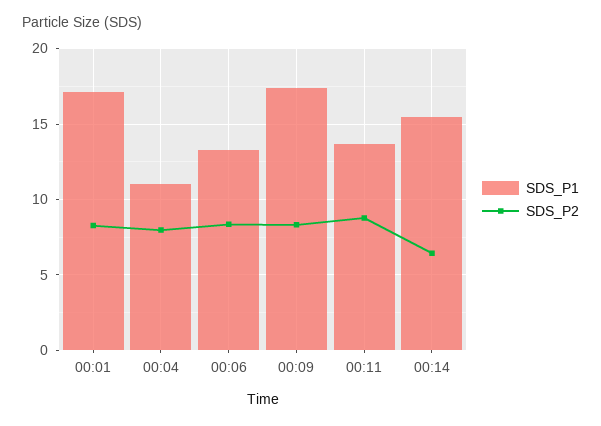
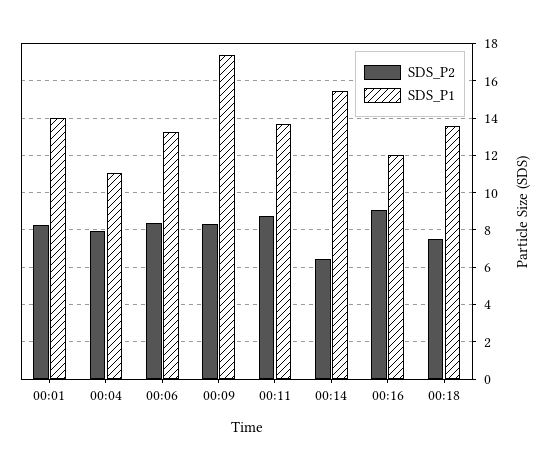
SDS_P1, 00:01: 17 -> 14
SDS_P2, 00:16: none -> 9
SDS_P1, 00:16: none -> 12
SDS_P2, 00:18: none -> 7.5
SDS_P1, 00:18: none -> 13.5

